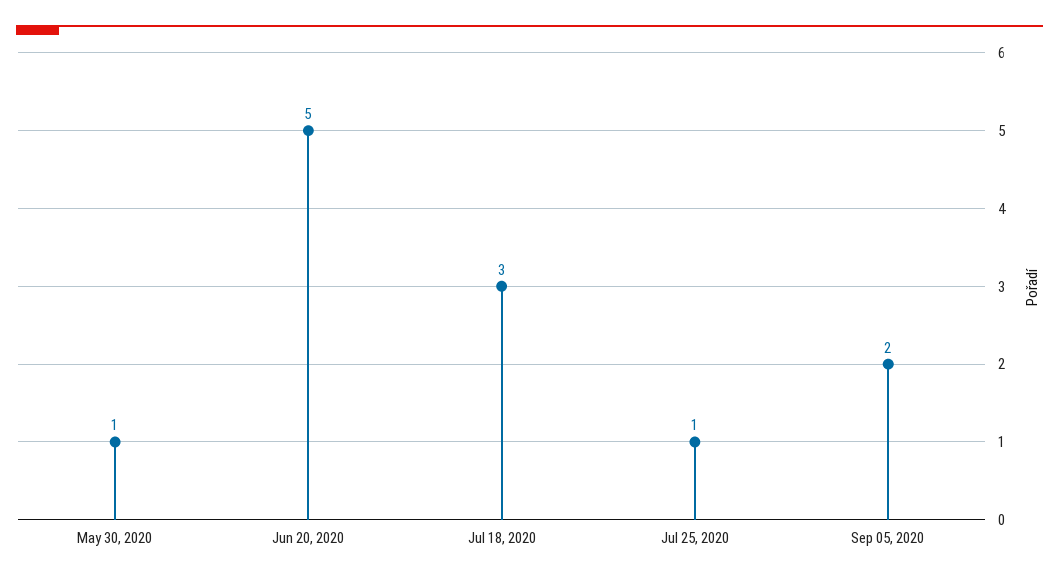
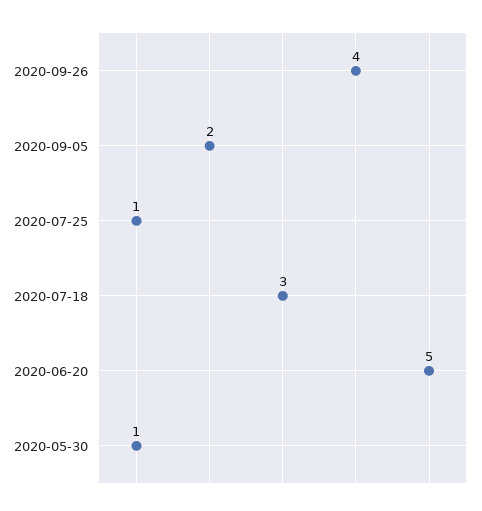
2020-09-26: none -> 4

